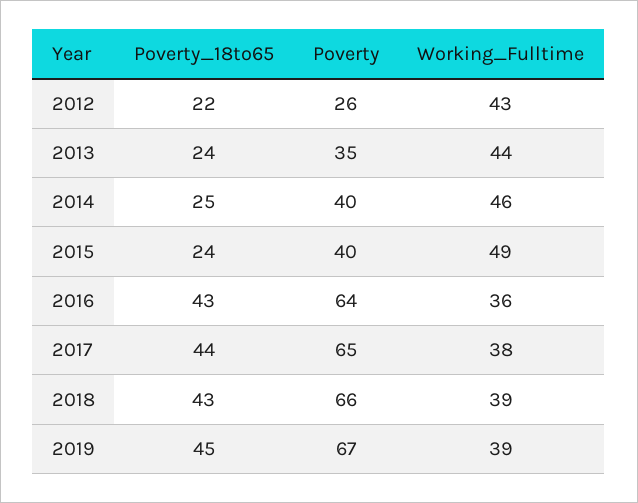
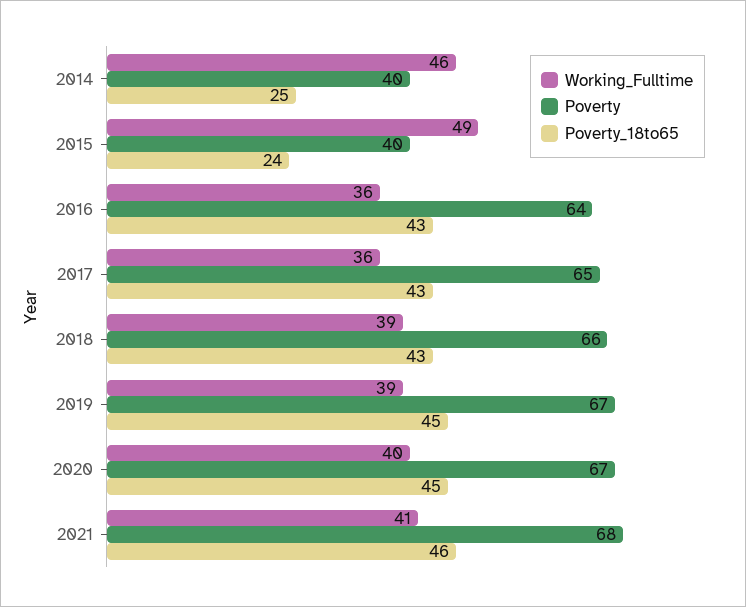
Poverty_18to65, 2012: 22 -> none
Poverty, 2012: 26 -> none
Working_Fulltime, 2012: 43 -> none
Poverty_18to65, 2013: 24 -> none
Poverty, 2013: 35 -> none
Working_Fulltime, 2013: 44 -> none
Poverty_18to65, 2017: 44 -> 43
Working_Fulltime, 2017: 38 -> 36
Working_Fulltime, 2020: none -> 40
Poverty, 2020: none -> 67
Poverty_18to65, 2020: none -> 45
Working_Fulltime, 2021: none -> 41
Poverty, 2021: none -> 68
Poverty_18to65, 2021: none -> 46

